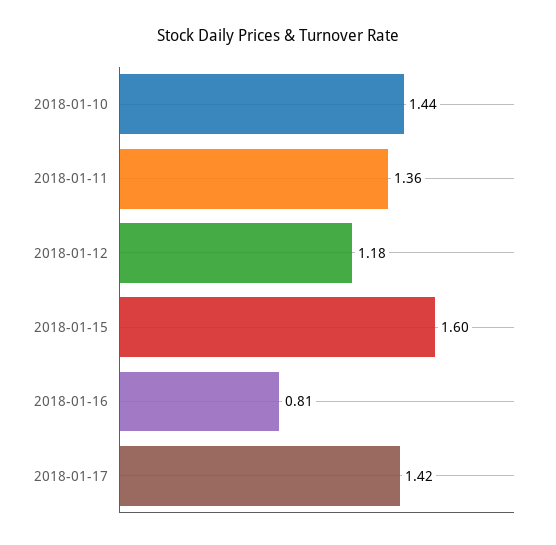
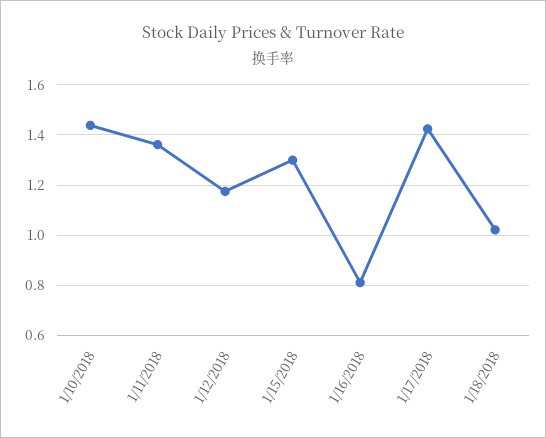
2018-01-15: 1.6 -> 1.3
1/18/2018: none -> 1.025

